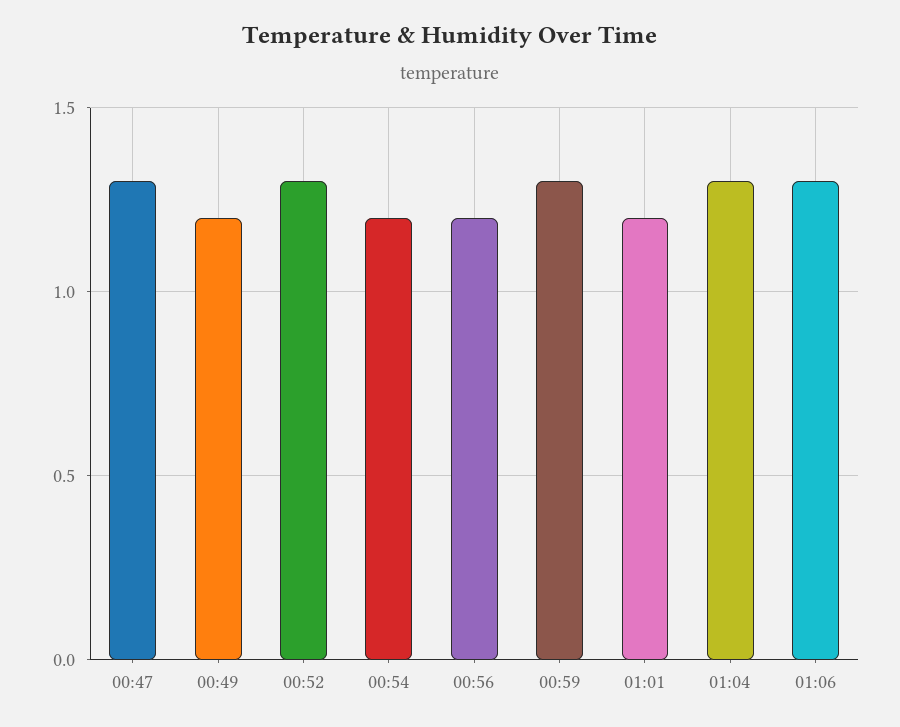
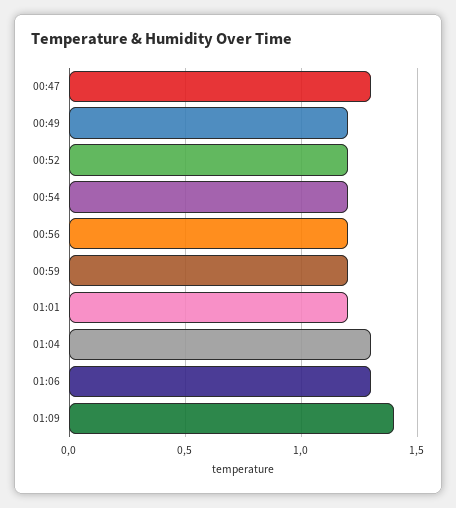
00:52: 1.3 -> 1.2
00:59: 1.3 -> 1.2
01:09: none -> 1.4

